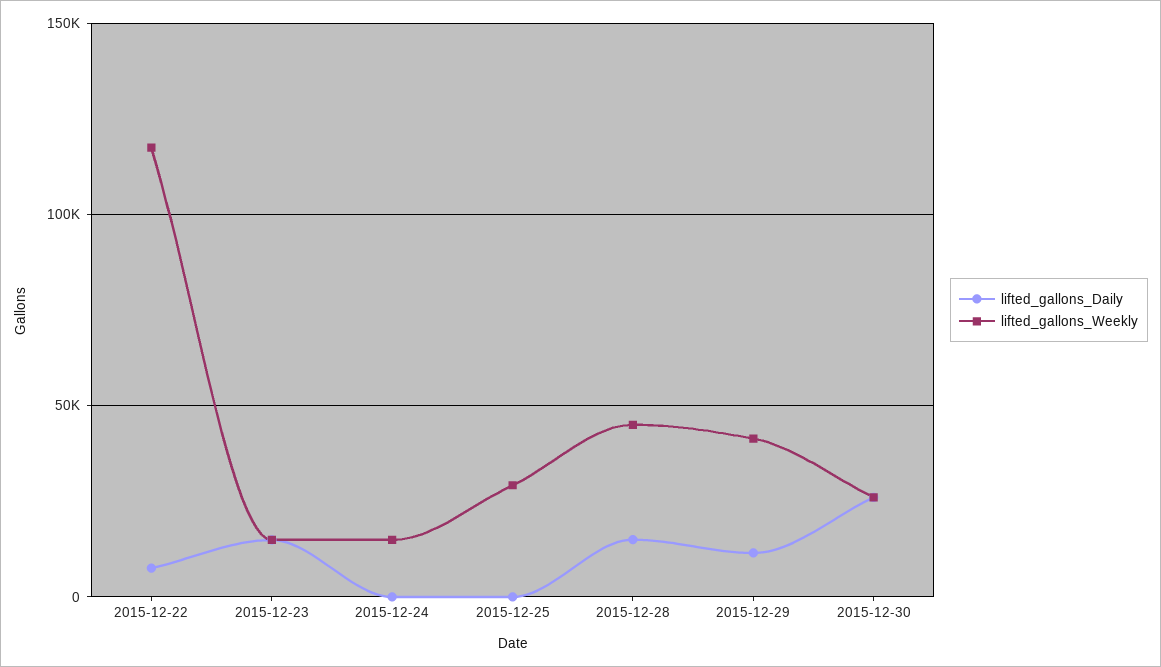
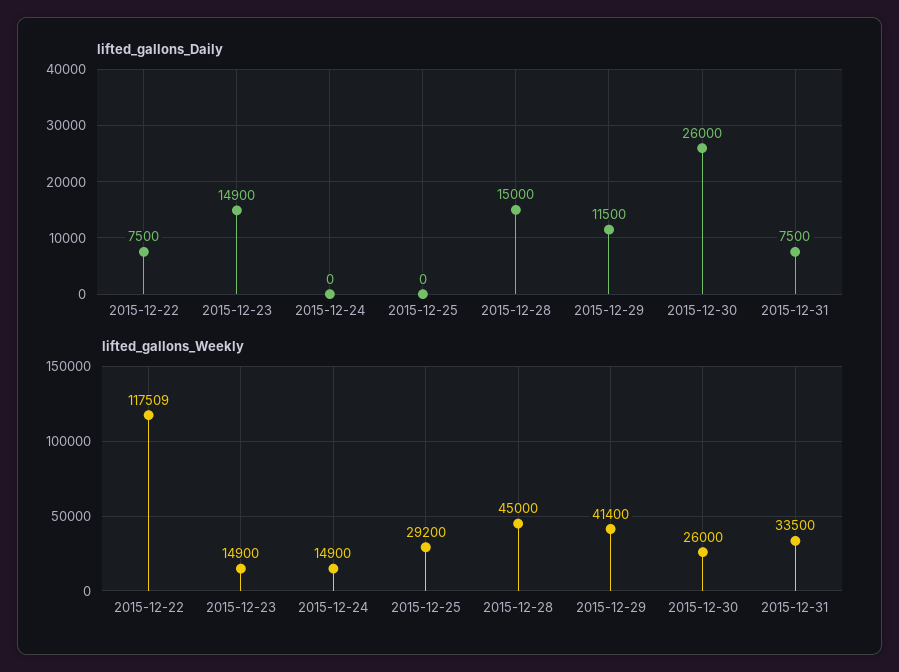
lifted_gallons_Daily, 2015-12-31: none -> 7500
lifted_gallons_Weekly, 2015-12-31: none -> 33500

